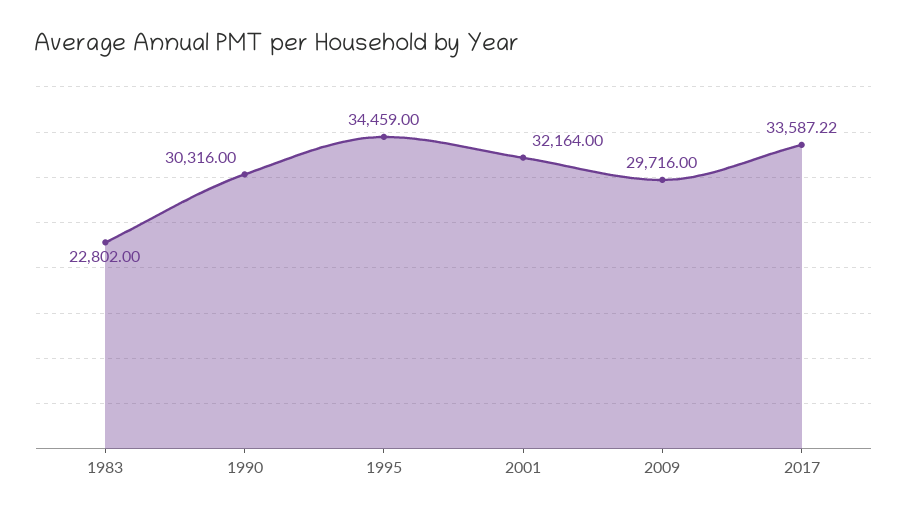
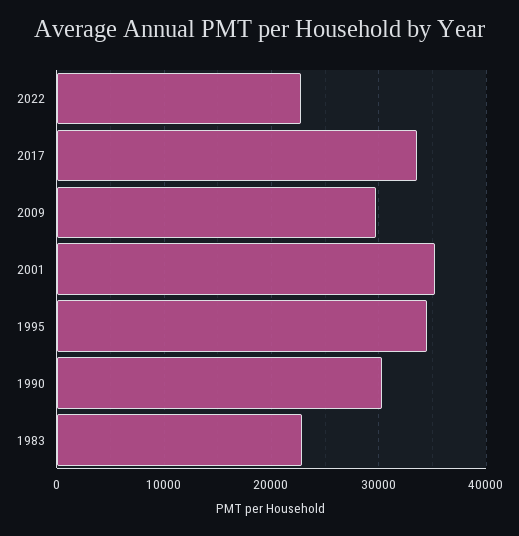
2001: 32164 -> 35000
2022: none -> 23000

